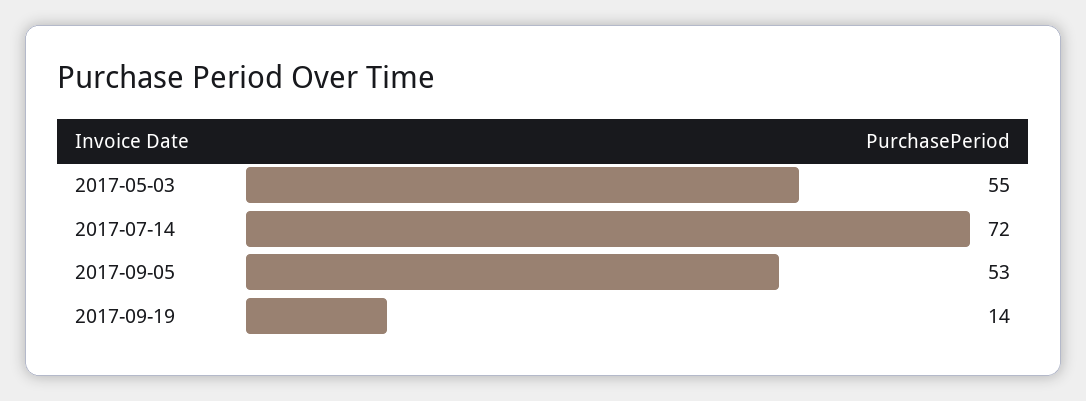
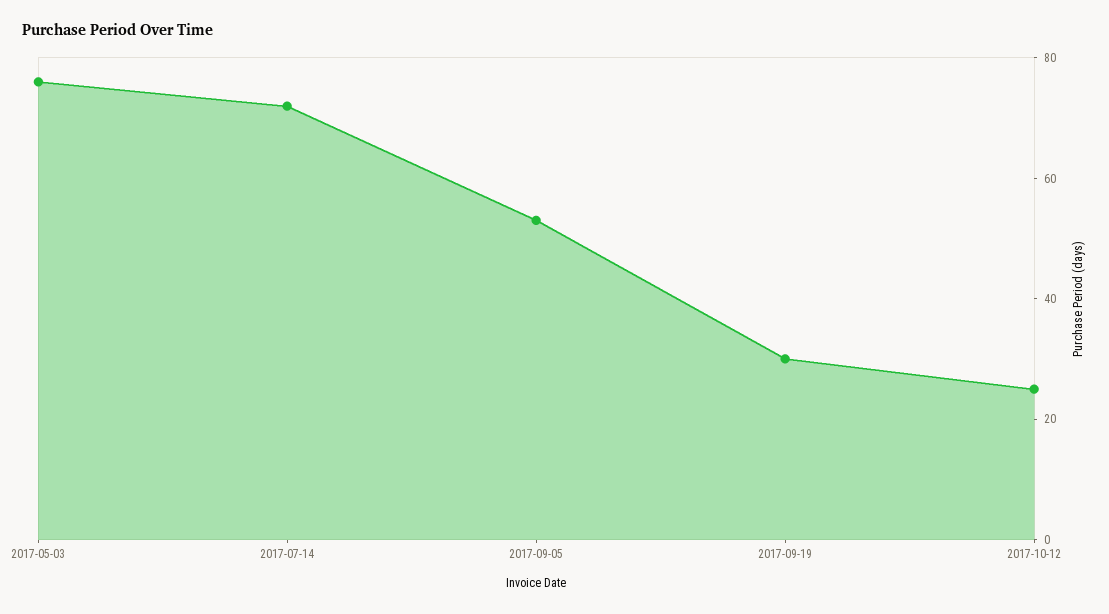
2017-05-03: 55 -> 75
2017-09-19: 14 -> 30
2017-10-12: none -> 25

